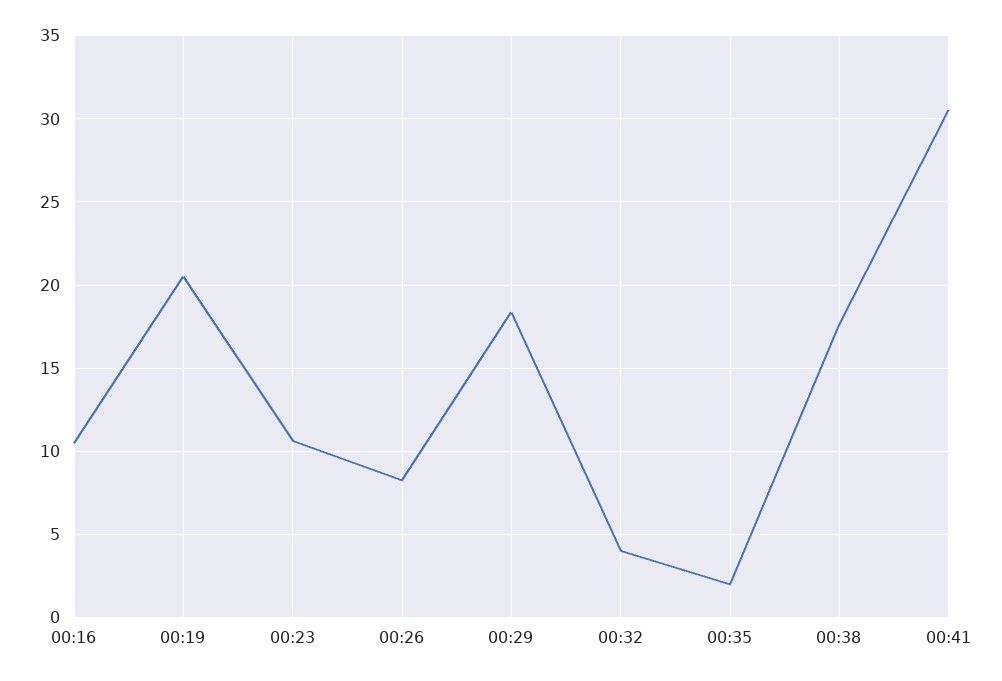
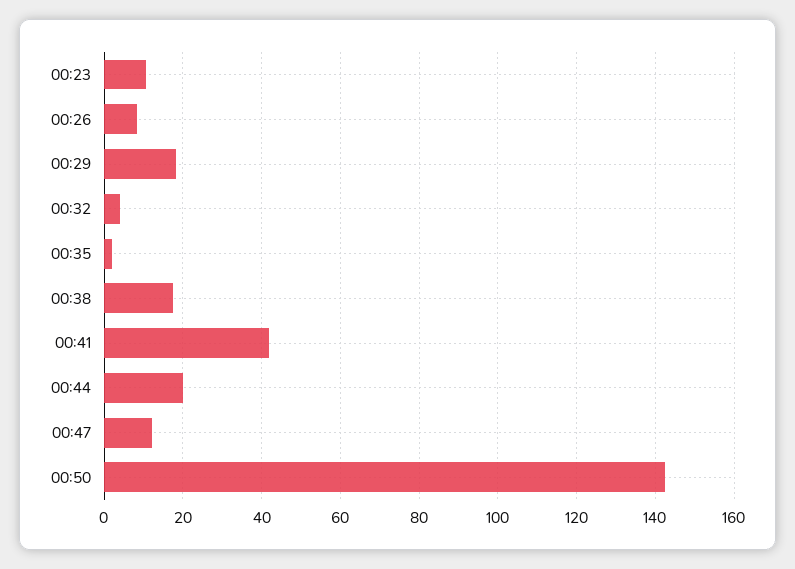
00:16: 10.5 -> none
00:19: 20.5 -> none
00:41: 30.5 -> 42
00:44: none -> 20
00:47: none -> 12
00:50: none -> 142

